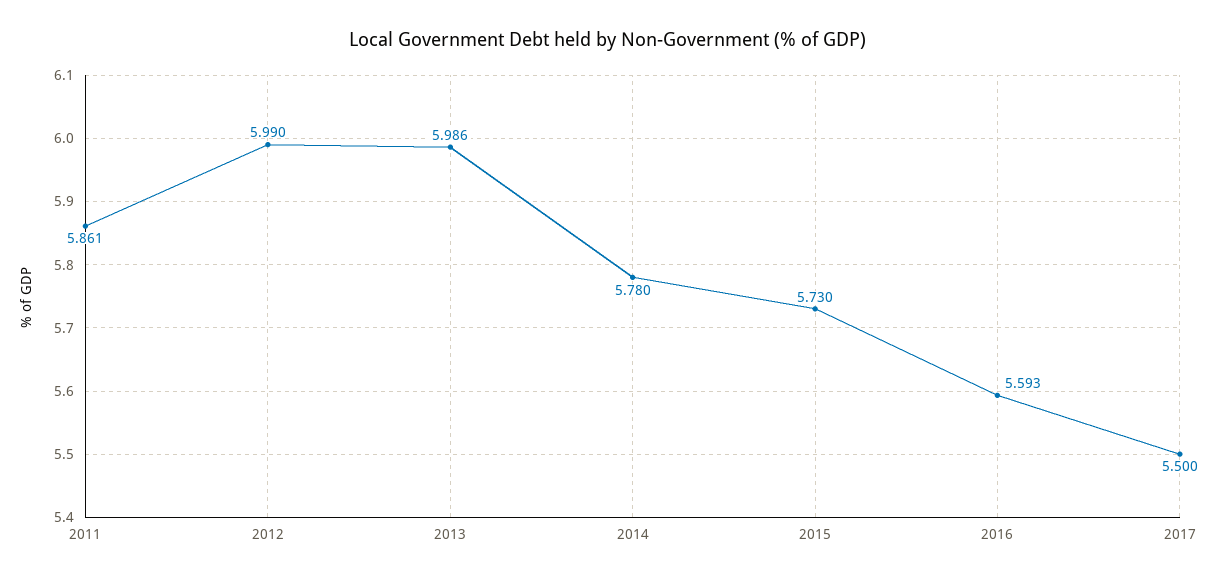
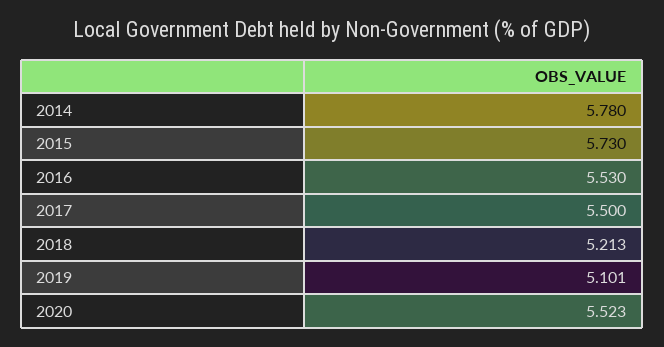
2011: 5.861 -> none
2012: 5.99 -> none
2013: 5.986 -> none
2016: 5.593 -> 5.53
2018: none -> 5.213
2019: none -> 5.101
2020: none -> 5.523

